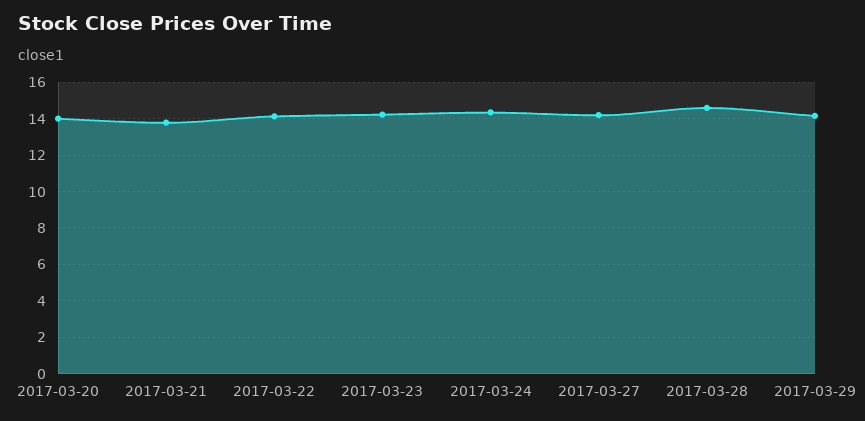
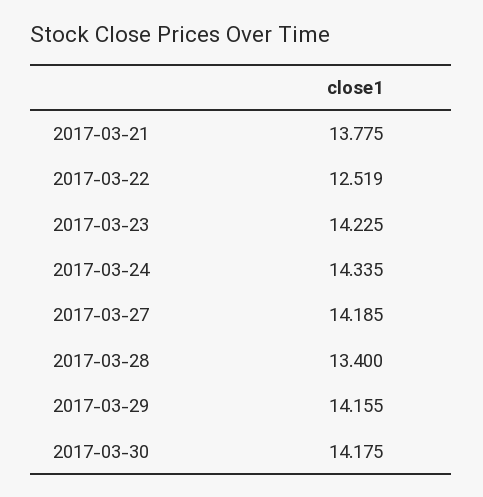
2017-03-20: 14 -> none
2017-03-22: 14 -> 12.519
2017-03-28: 14.5 -> 13.4
2017-03-30: none -> 14.175

